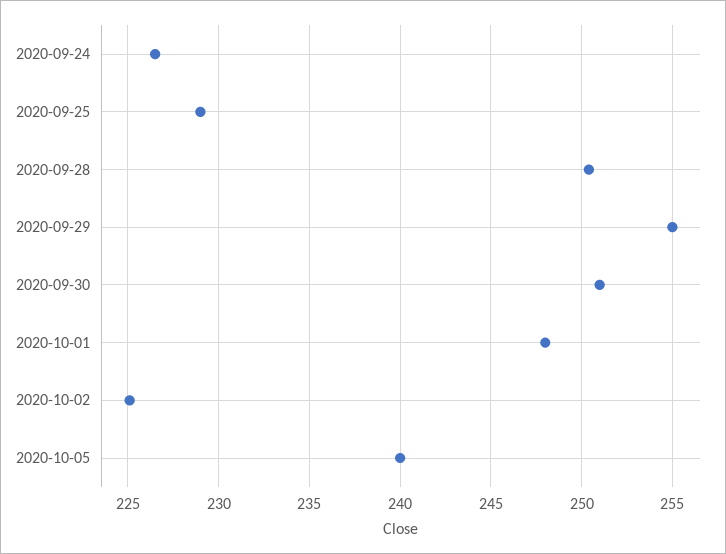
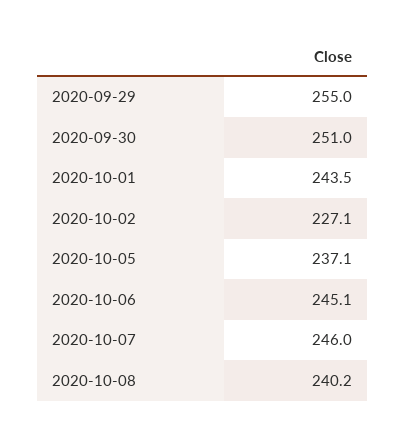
2020-09-24: 226.5 -> none
2020-09-25: 229 -> none
2020-09-28: 250.5 -> none
2020-10-01: 248 -> 243.5
2020-10-02: 225 -> 227.1
2020-10-05: 240 -> 237.1
2020-10-06: none -> 245.1
2020-10-07: none -> 246
2020-10-08: none -> 240.2

